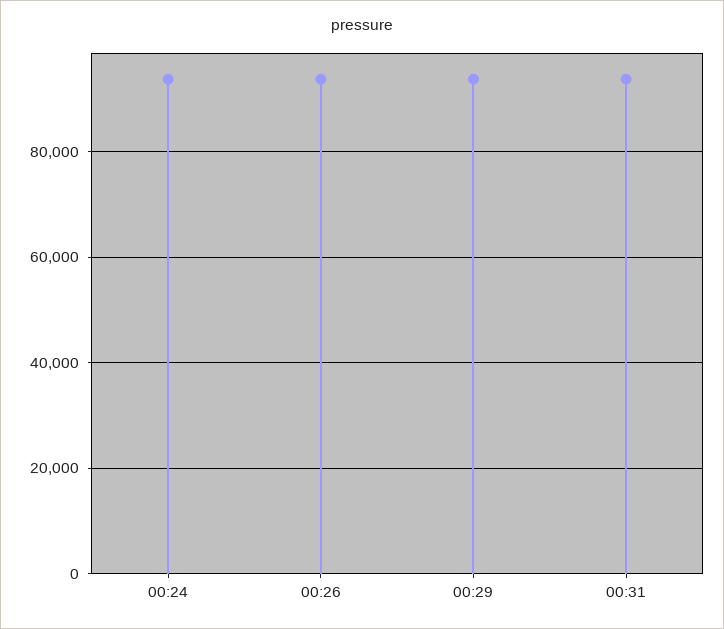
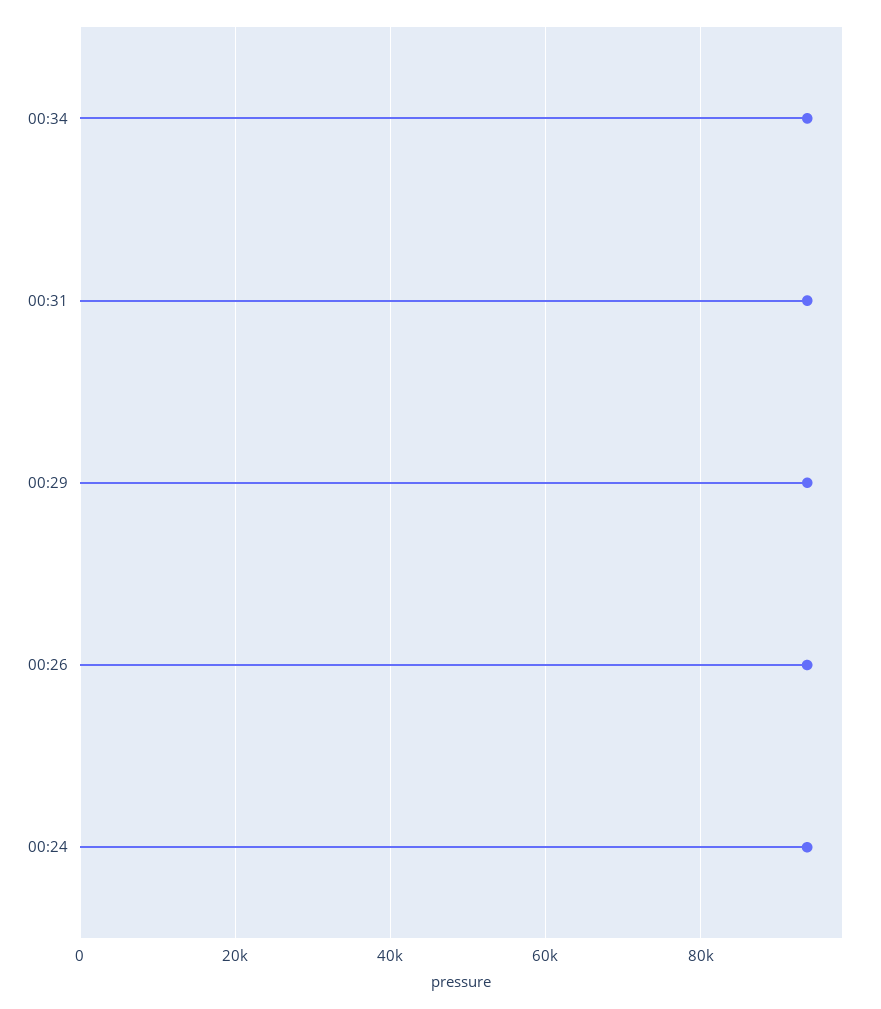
00:34: none -> 94000

